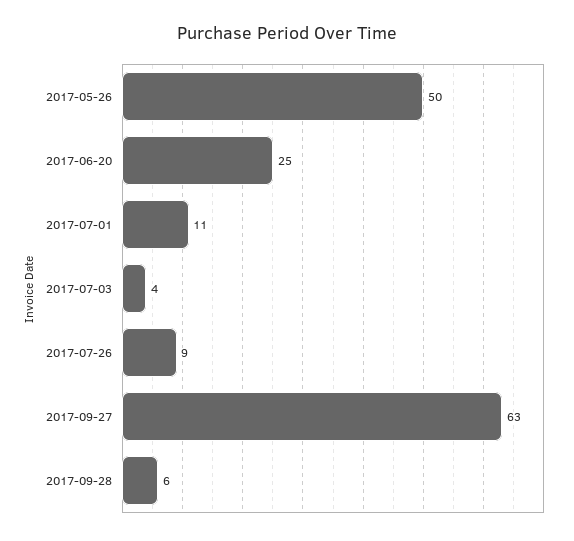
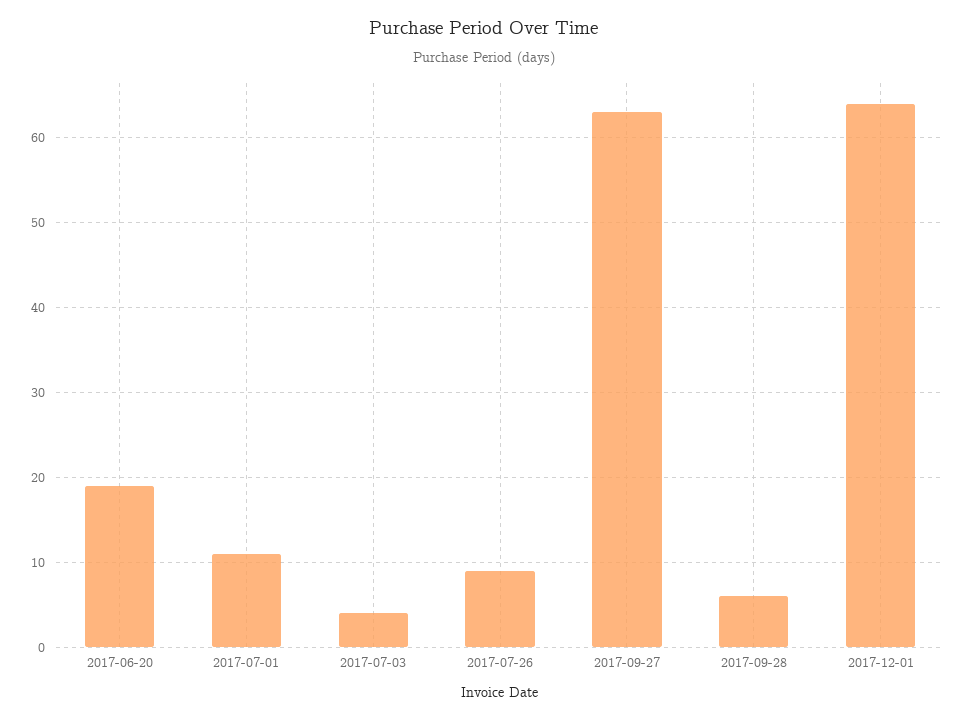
2017-05-26: 50 -> none
2017-06-20: 25 -> 19
2017-12-01: none -> 64

